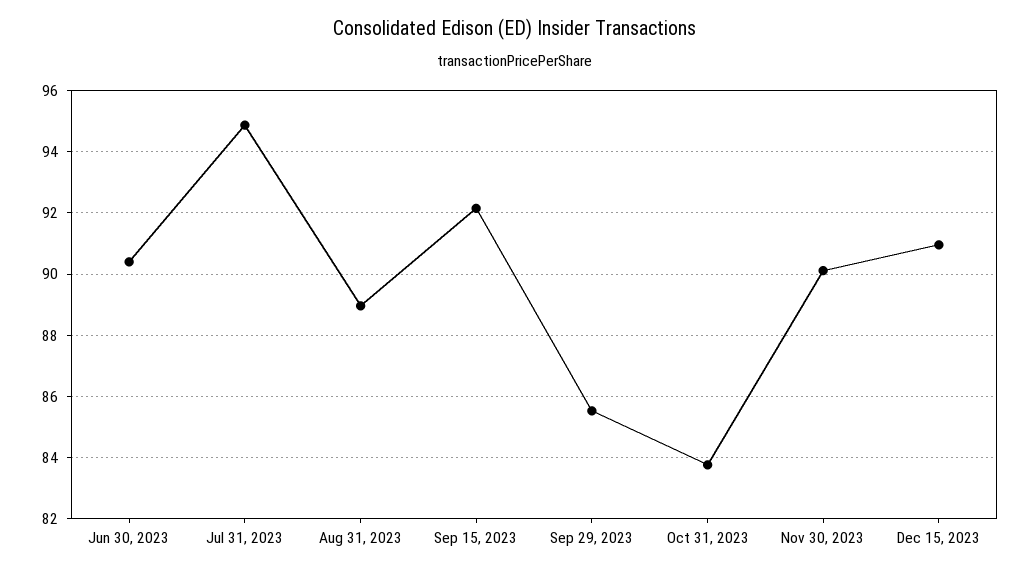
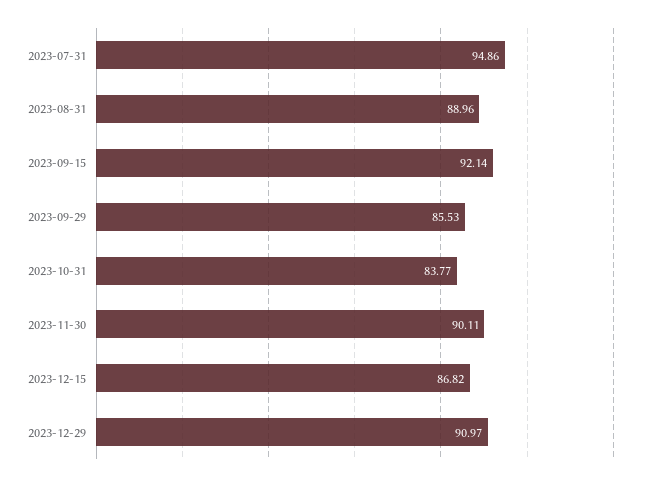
Jun 30, 2023: 90.4 -> none
Dec 15, 2023: 91 -> 86.82
2023-12-29: none -> 90.97

